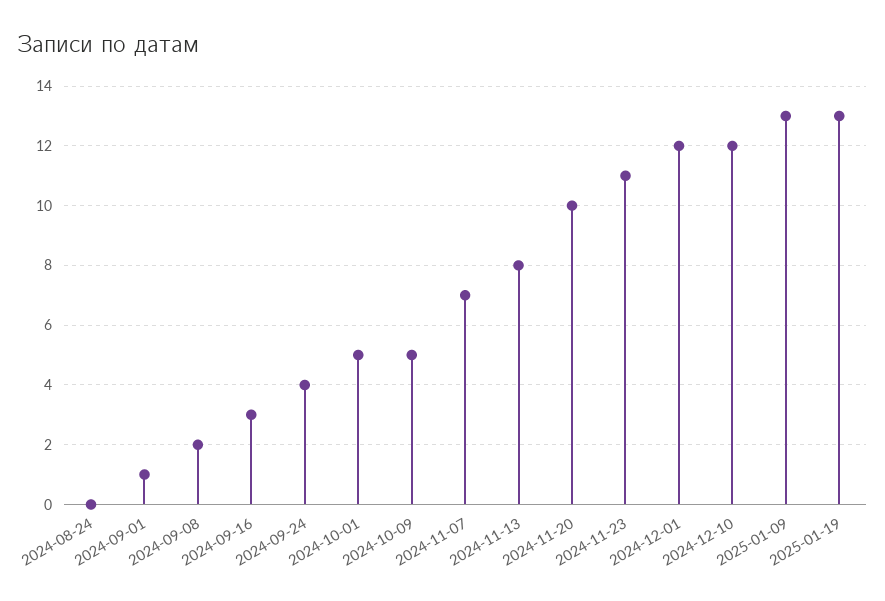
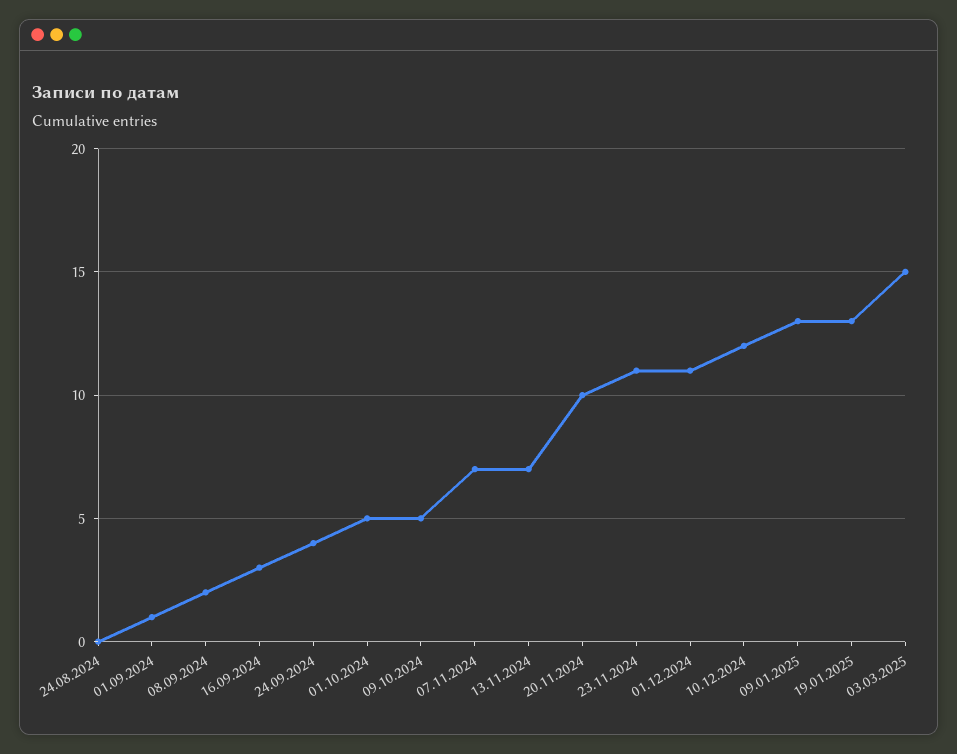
2024-11-13: 8 -> 7
2024-12-01: 12 -> 11
03.03.2025: none -> 15

